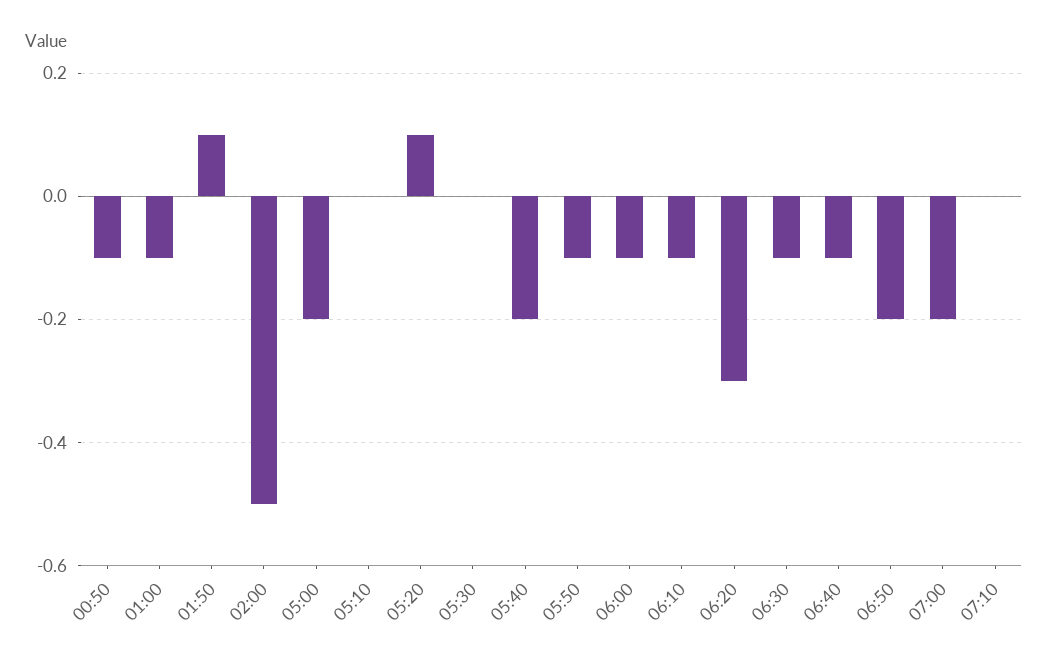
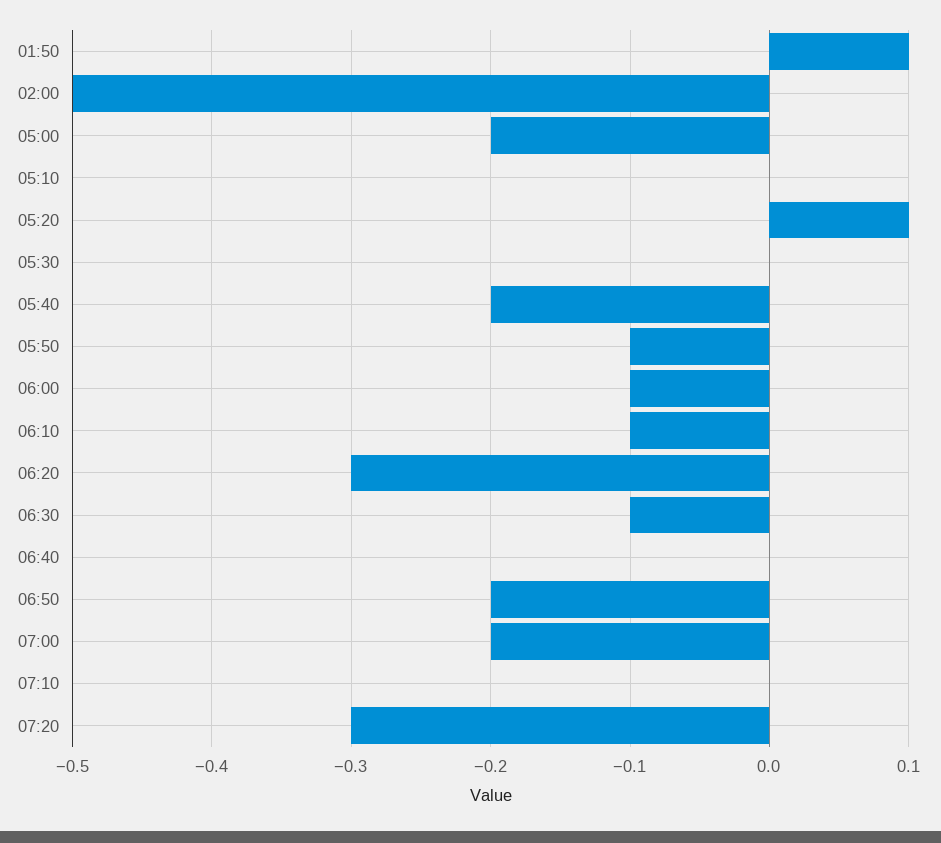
00:50: -0.1 -> none
01:00: -0.1 -> none
06:40: -0.1 -> 0
07:20: none -> -0.3

